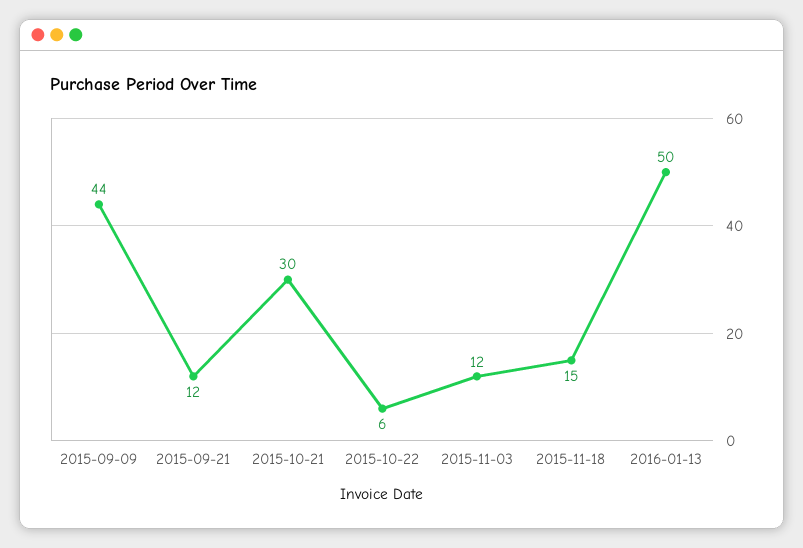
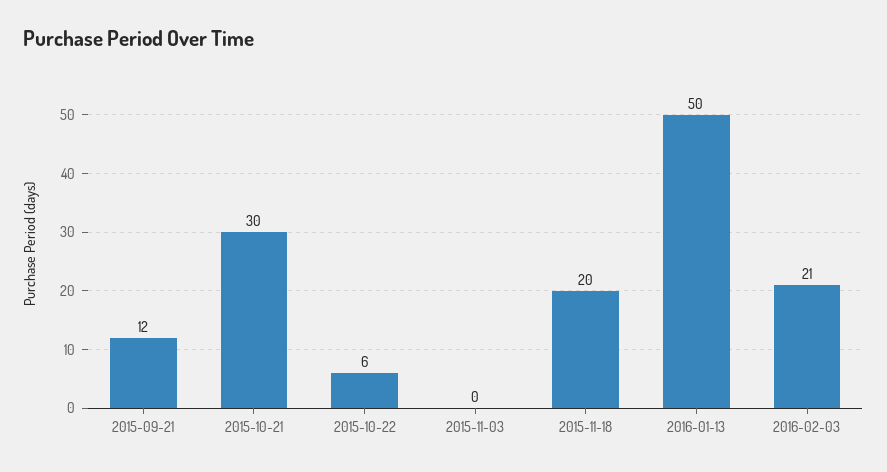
2015-09-09: 44 -> none
2015-11-03: 12 -> 0
2015-11-18: 15 -> 20
2016-02-03: none -> 21

